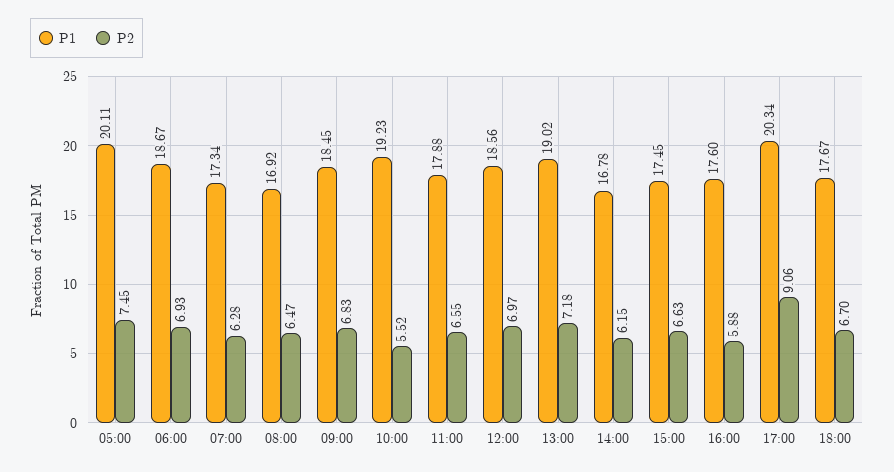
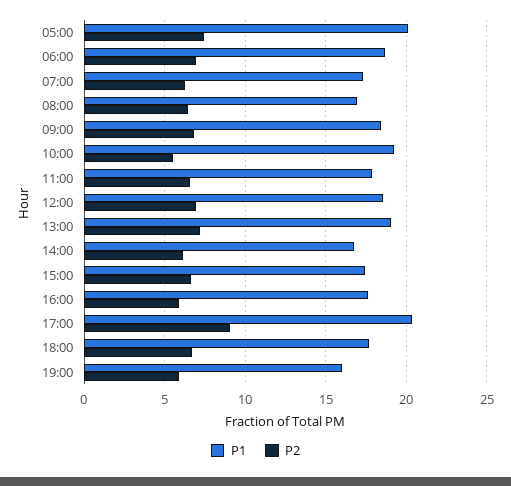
P1, 19:00: none -> 16
P2, 19:00: none -> 6

